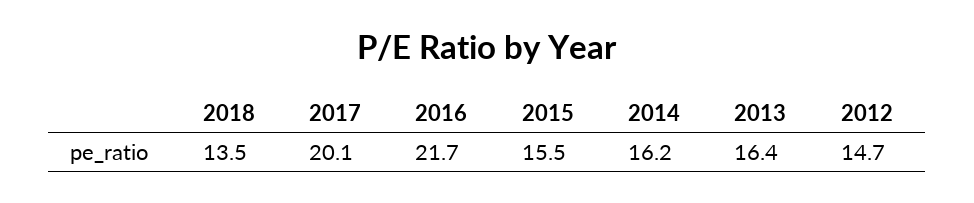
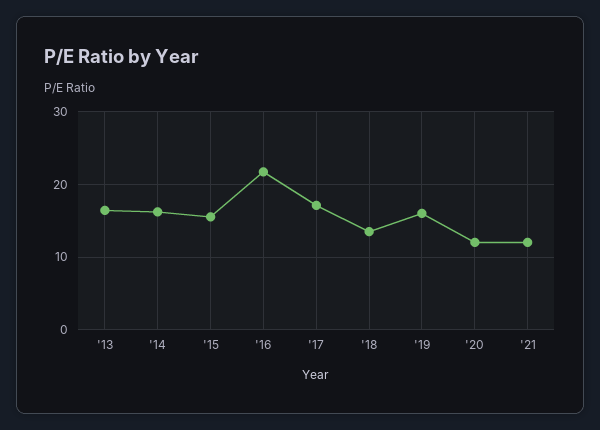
2017: 20.1 -> 17
2012: 14.7 -> none
'19: none -> 16
'20: none -> 12
'21: none -> 12

